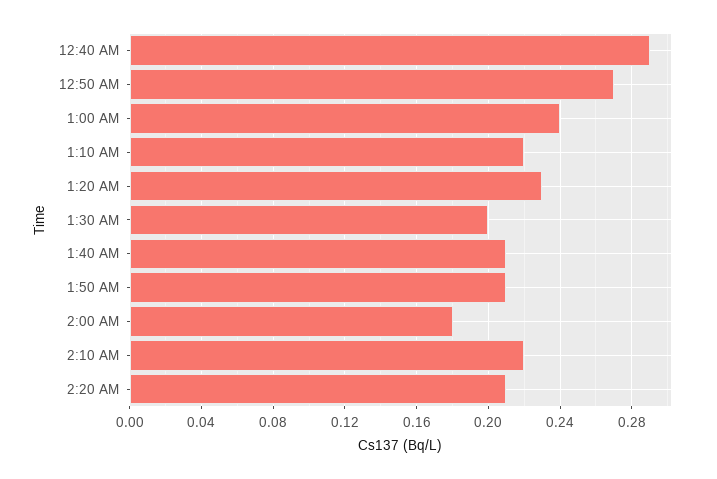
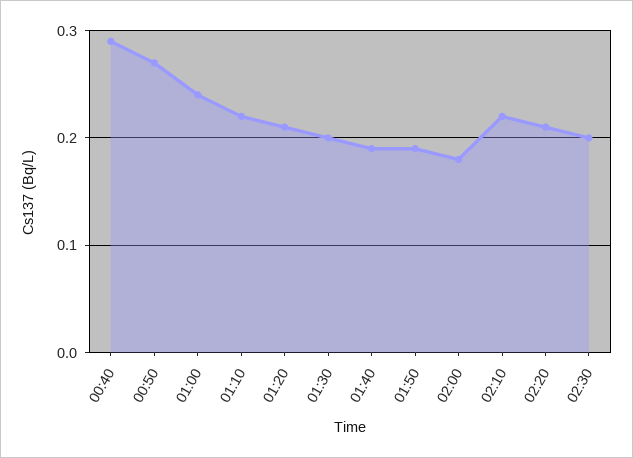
1:20 AM: 0.23 -> 0.21
1:40 AM: 0.21 -> 0.19
1:50 AM: 0.21 -> 0.19
02:30: none -> 0.2

